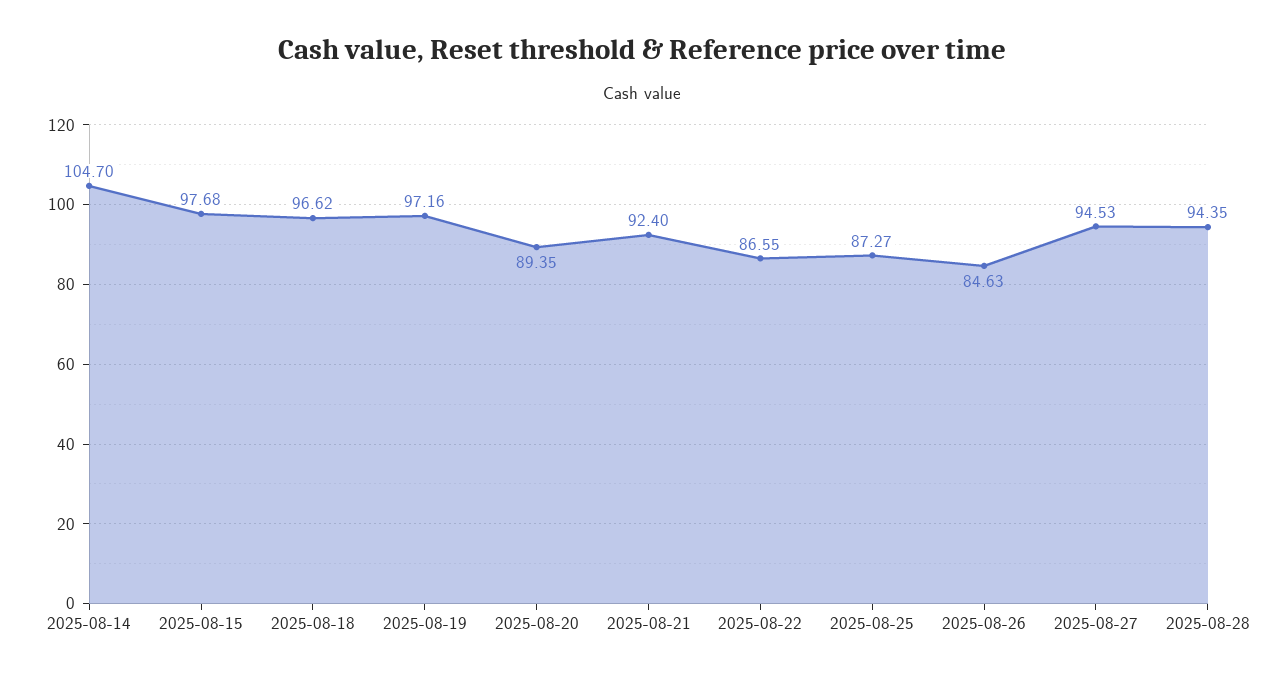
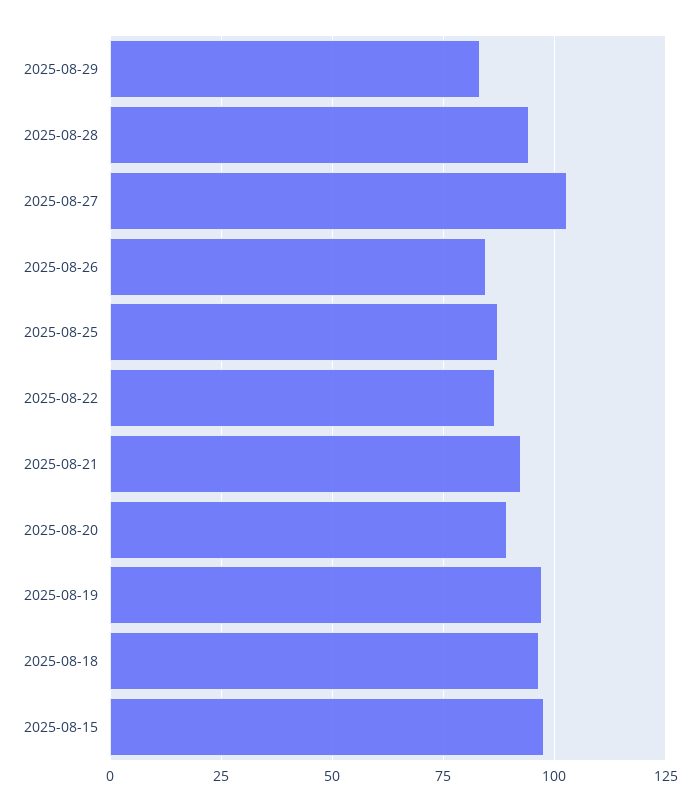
2025-08-14: 104.7 -> none
2025-08-27: 94.53 -> 102.5
2025-08-29: none -> 82.5

